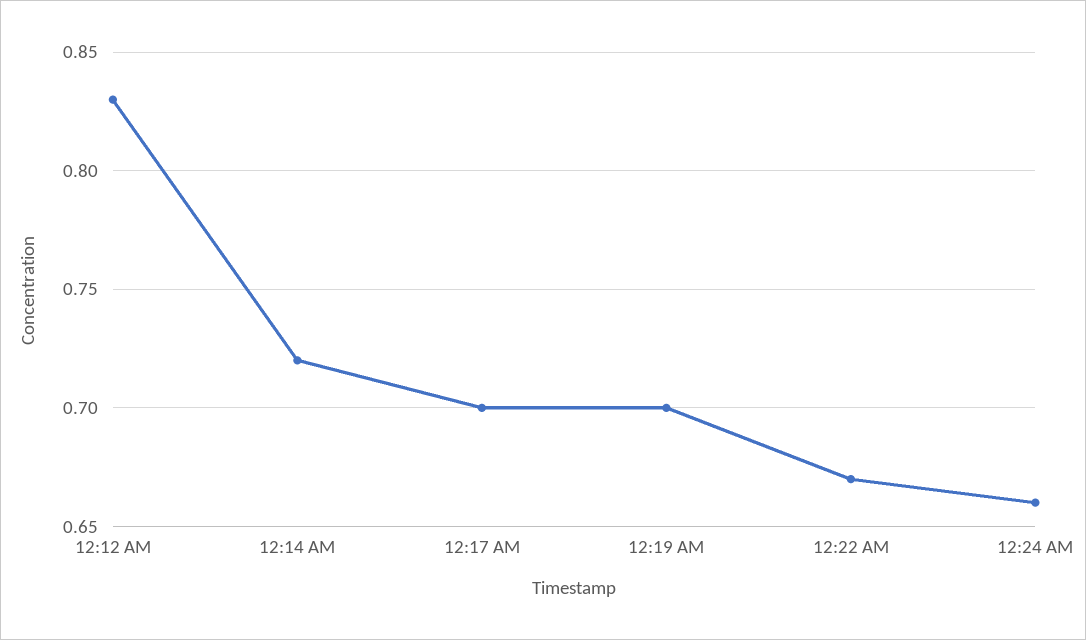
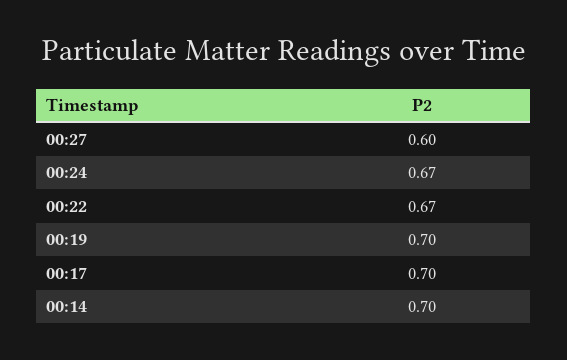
12:12 AM: 0.83 -> none
12:14 AM: 0.72 -> 0.7
12:24 AM: 0.66 -> 0.67
00:27: none -> 0.6

